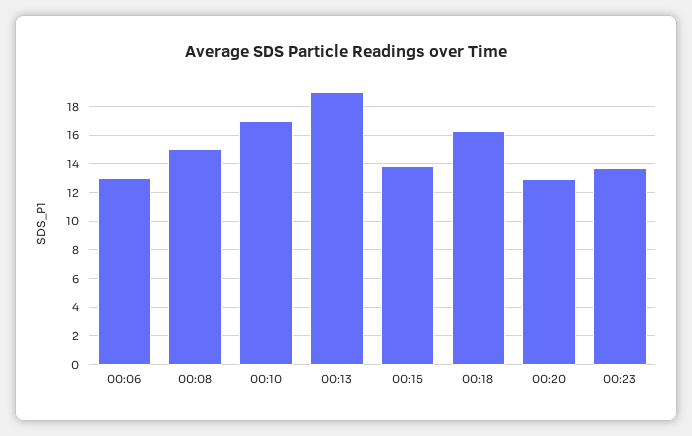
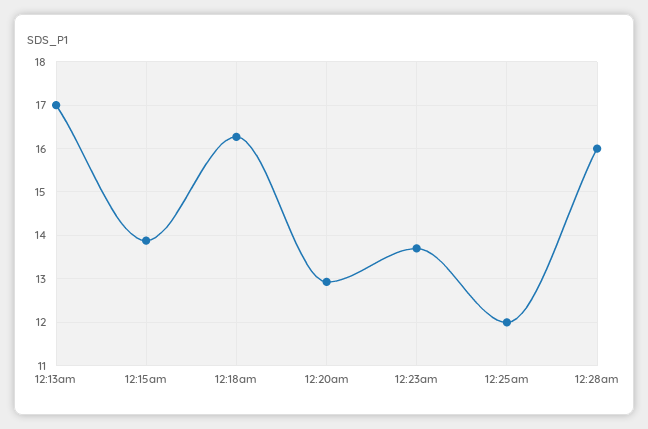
00:06: 13 -> none
00:08: 15 -> none
00:10: 17 -> none
00:13: 19 -> 17
12:25am: none -> 12
12:28am: none -> 16

